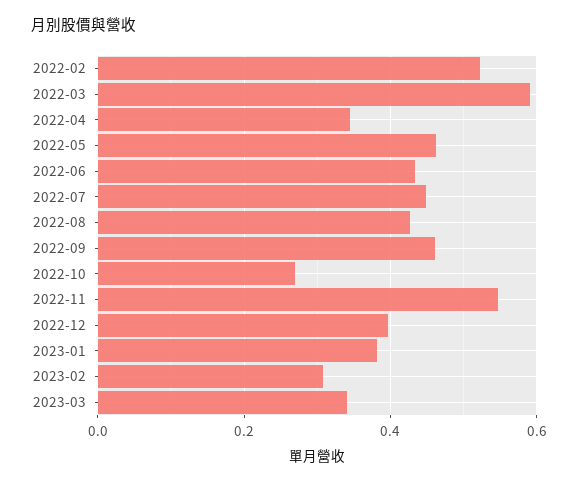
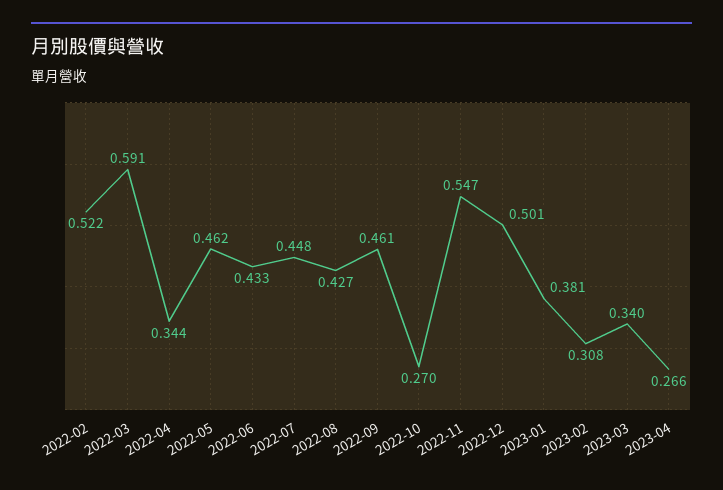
2022-12: 0.4 -> 0.501
2023-04: none -> 0.266

